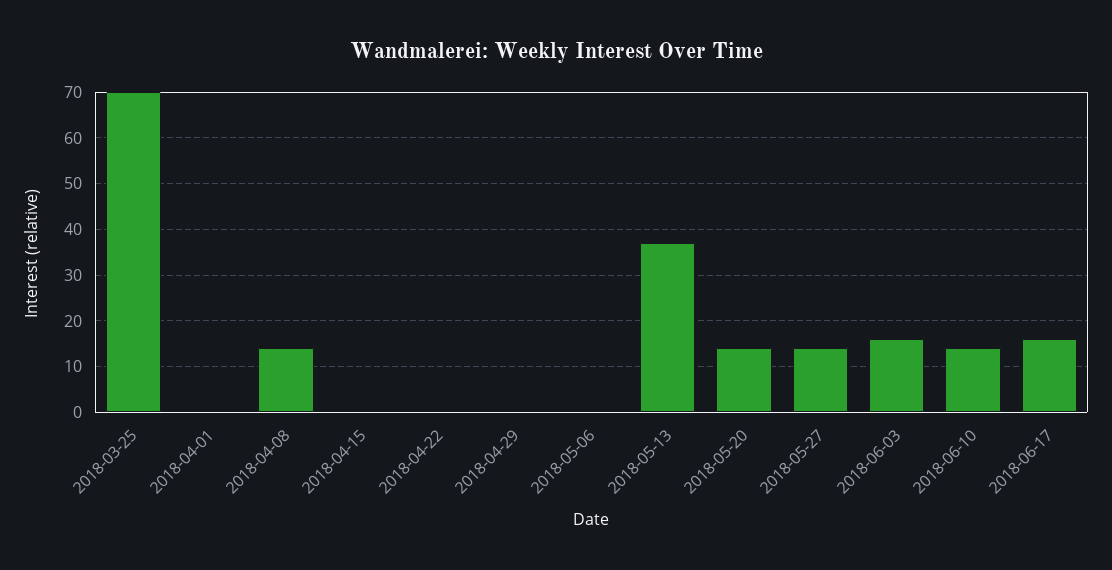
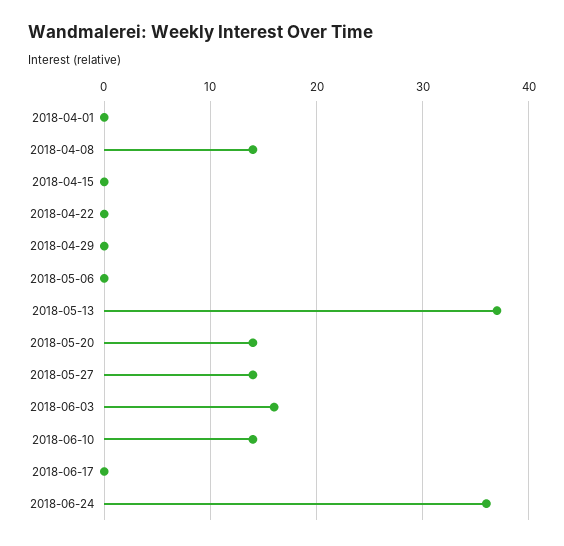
2018-03-25: 70 -> none
2018-06-17: 15 -> 0
2018-06-24: none -> 36

